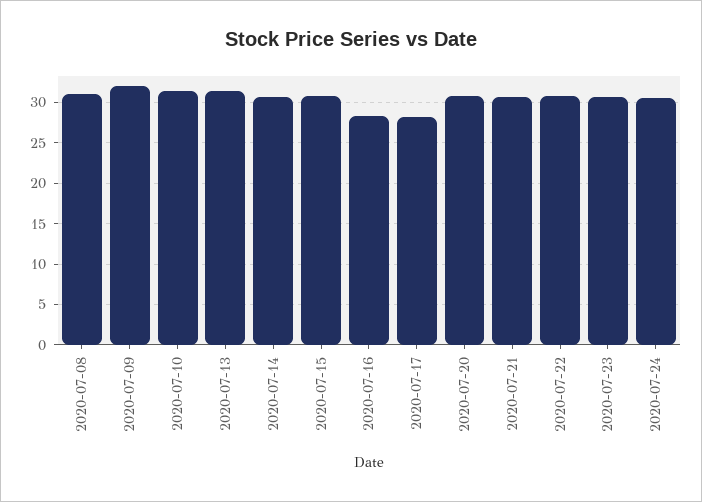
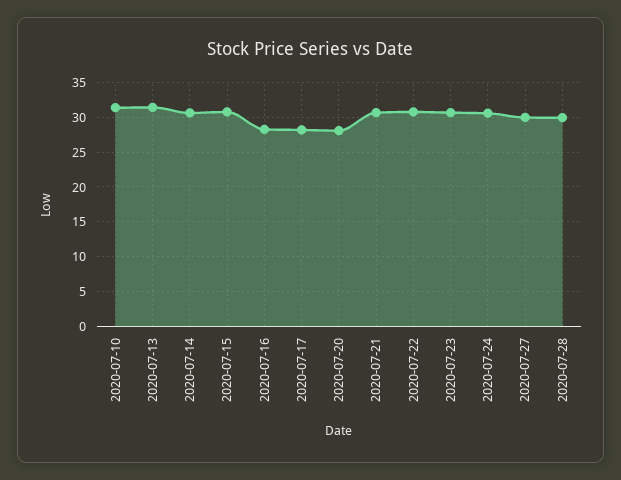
2020-07-08: 31 -> none
2020-07-09: 32 -> none
2020-07-20: 31 -> 28
2020-07-27: none -> 30
2020-07-28: none -> 30

